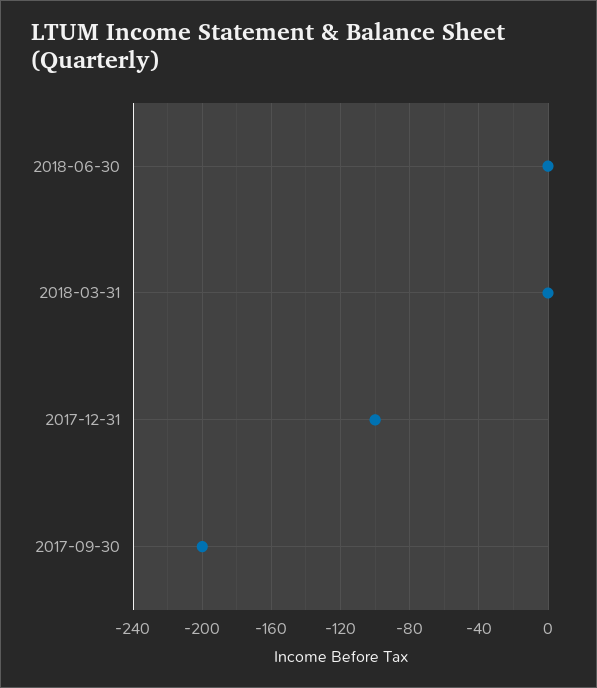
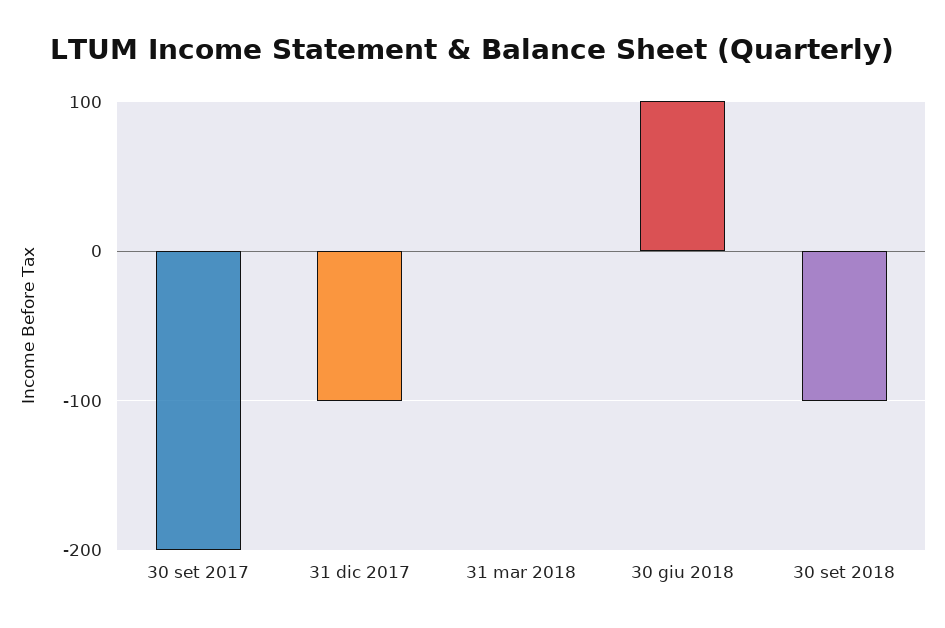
2018-06-30: 0 -> 100
30 set 2018: none -> -100

